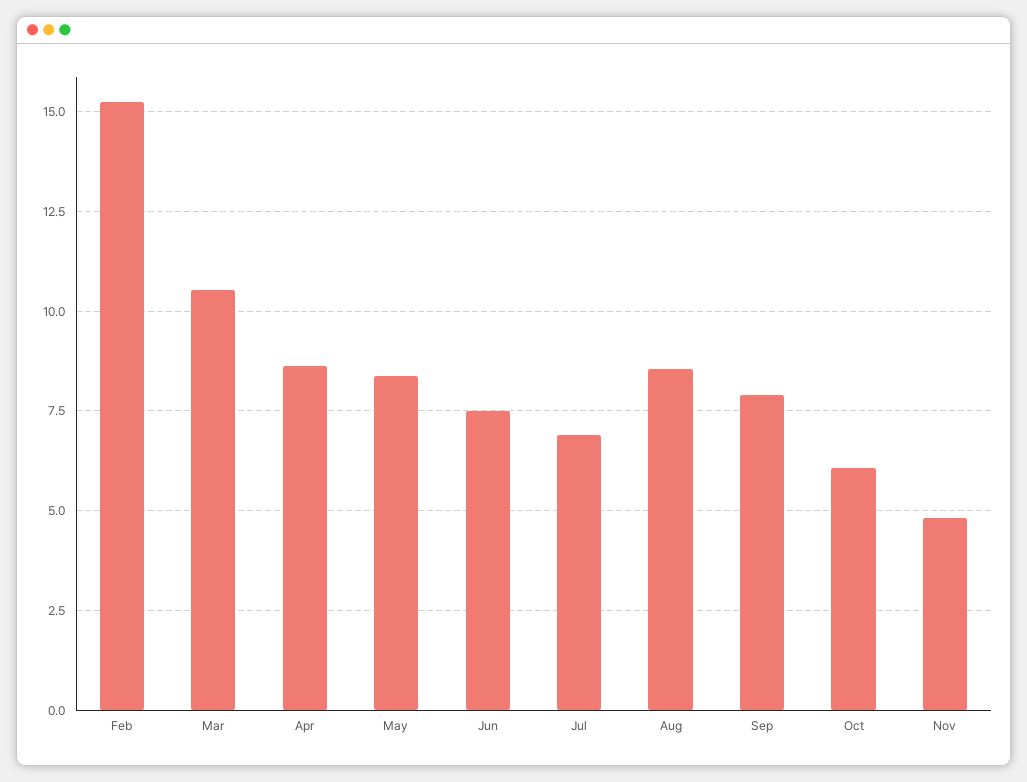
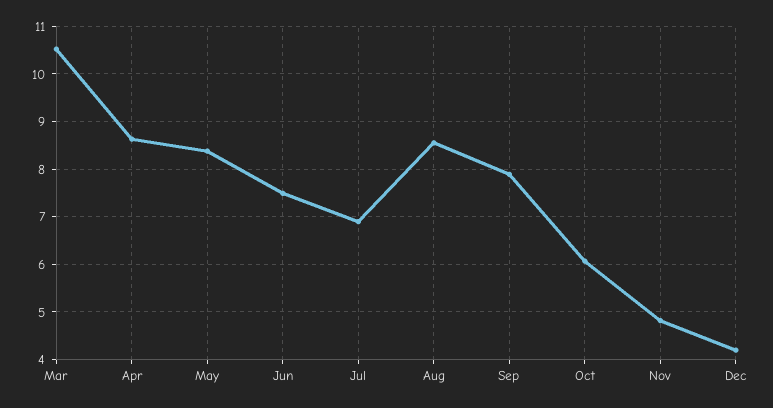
Feb: 15.25 -> none
Dec: none -> 4.2

